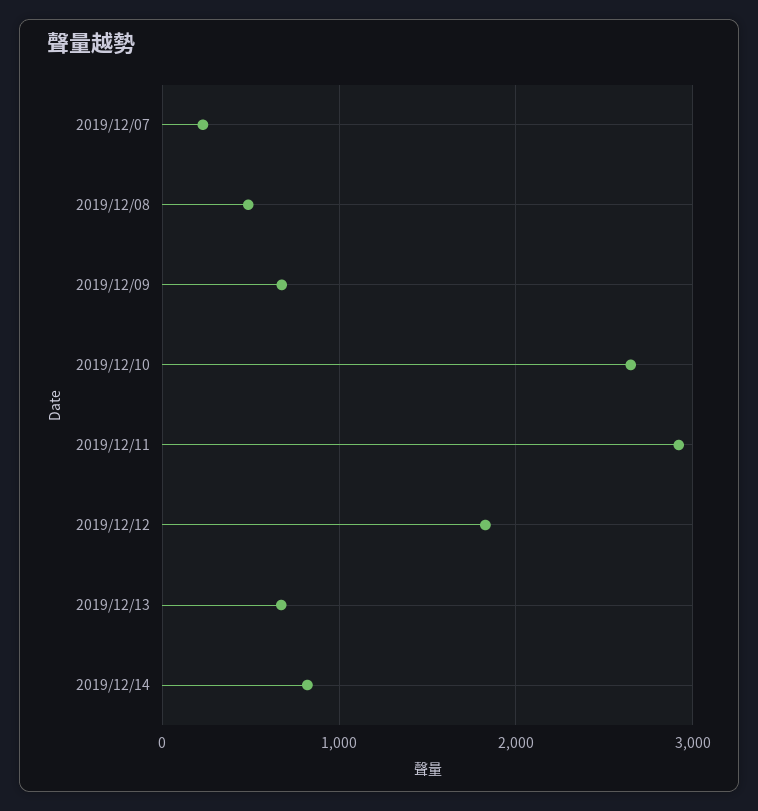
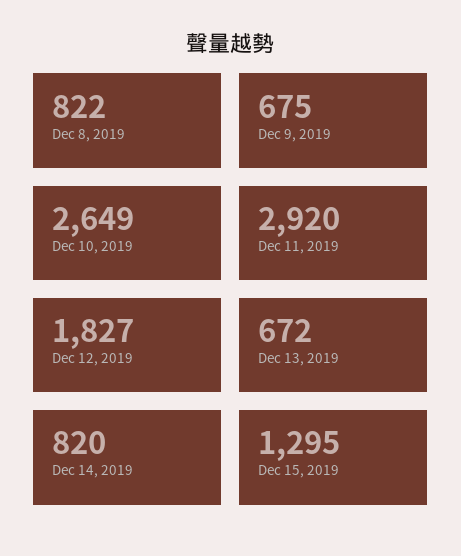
2019/12/07: 200 -> none
2019/12/08: 500 -> 822
Dec 15, 2019: none -> 1295

